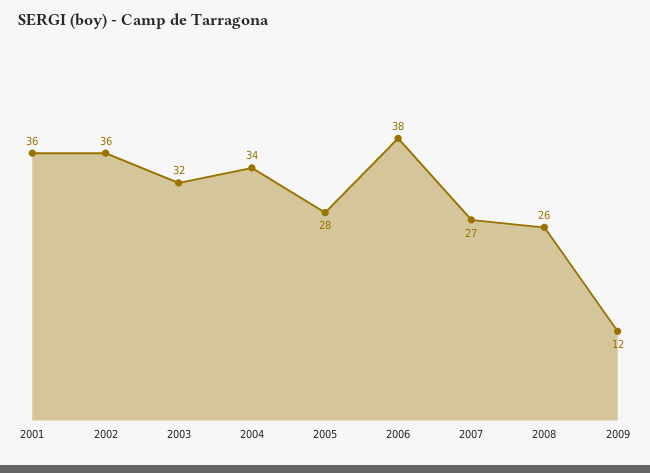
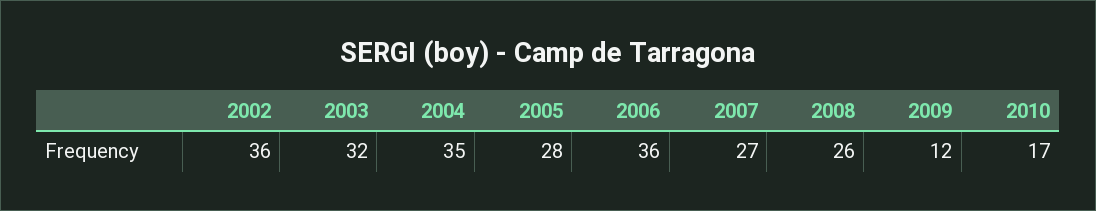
2001: 36 -> none
2004: 34 -> 35
2006: 38 -> 36
2010: none -> 17

